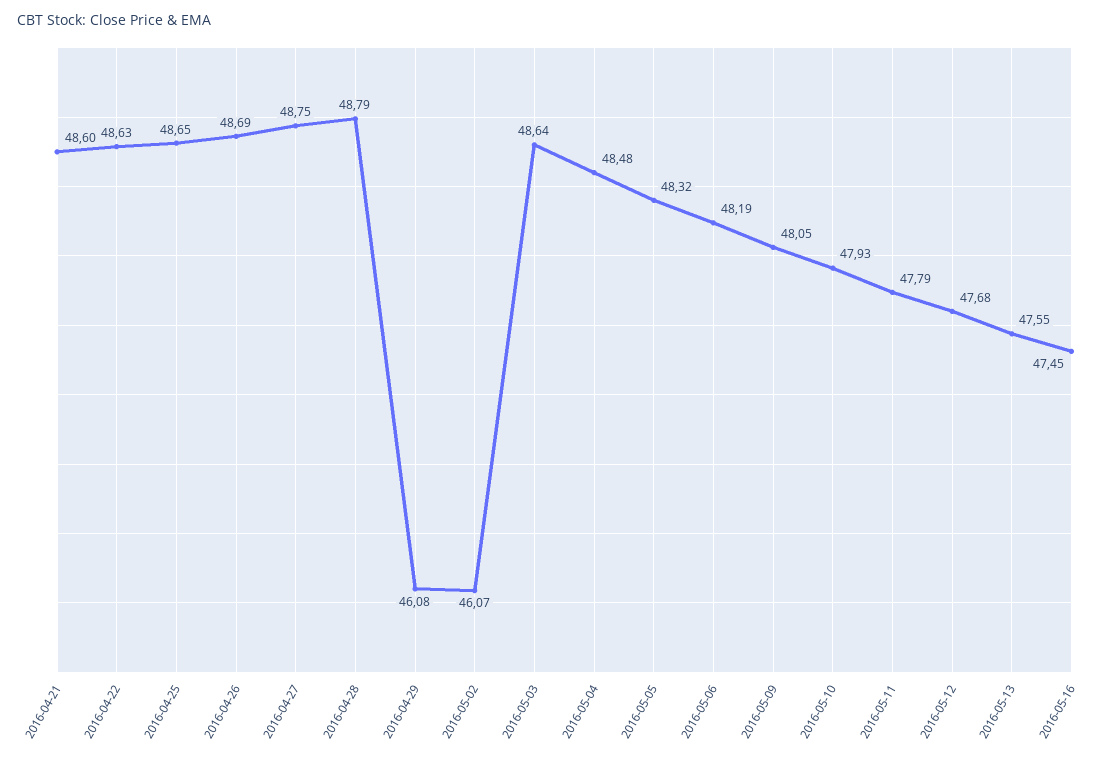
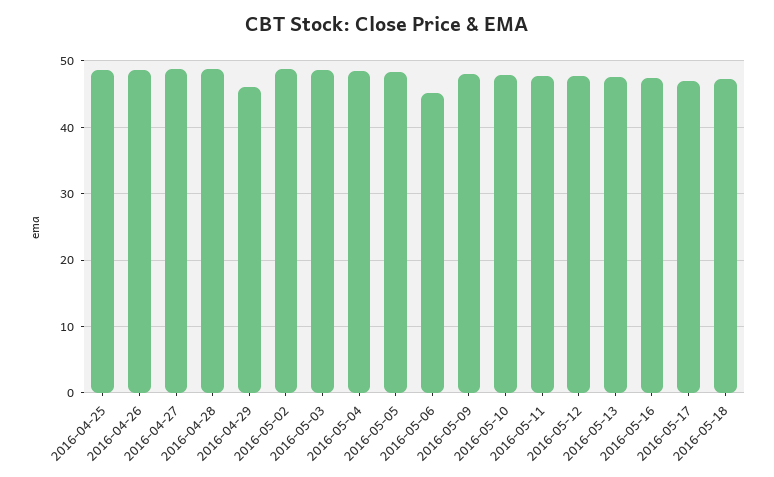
2016-04-21: 48.6 -> none
2016-04-22: 48.63 -> none
2016-05-02: 46.07 -> 49
2016-05-06: 48.19 -> 45
2016-05-17: none -> 47
2016-05-18: none -> 47

